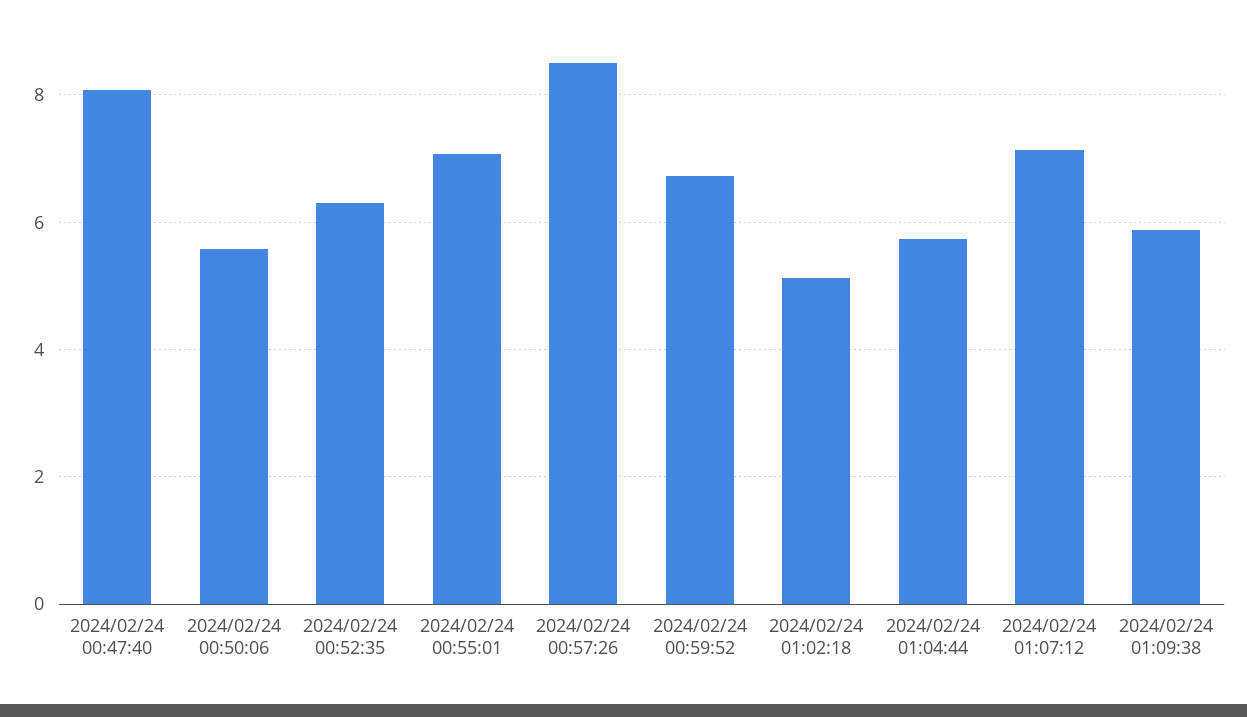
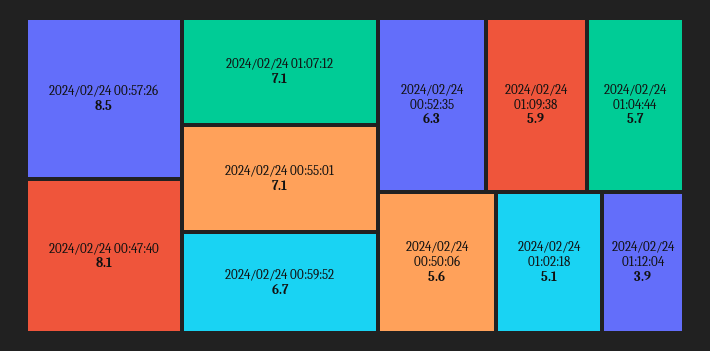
2024/02/24 01:12:04: none -> 3.9

